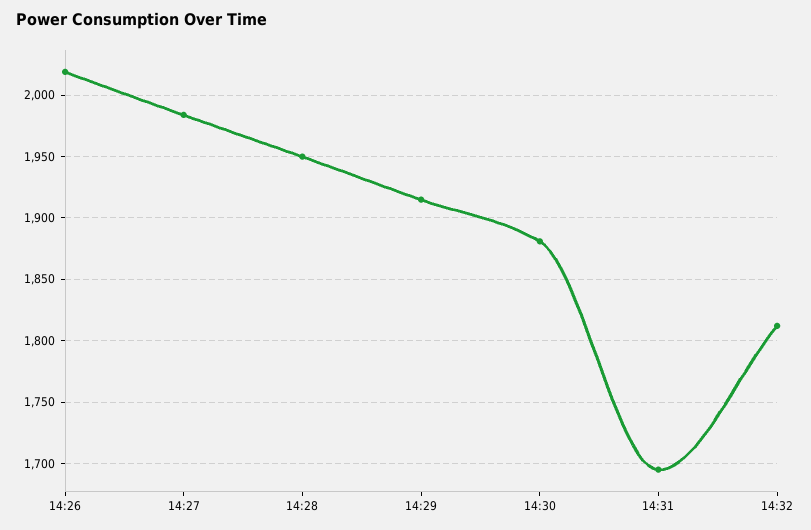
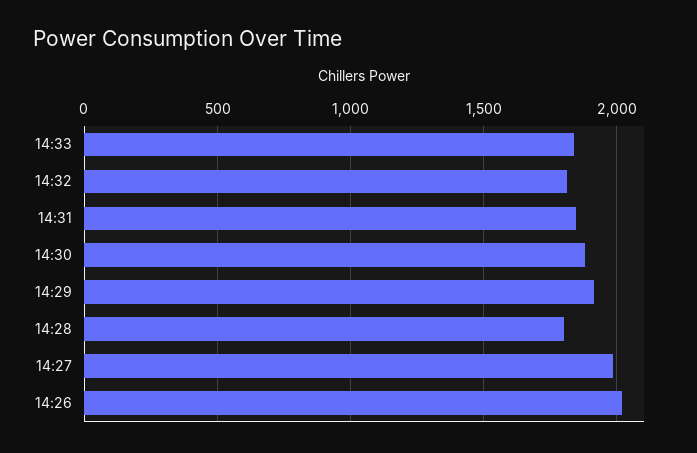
14:28: 1950 -> 1800
14:31: 1695 -> 1850
14:33: none -> 1850

